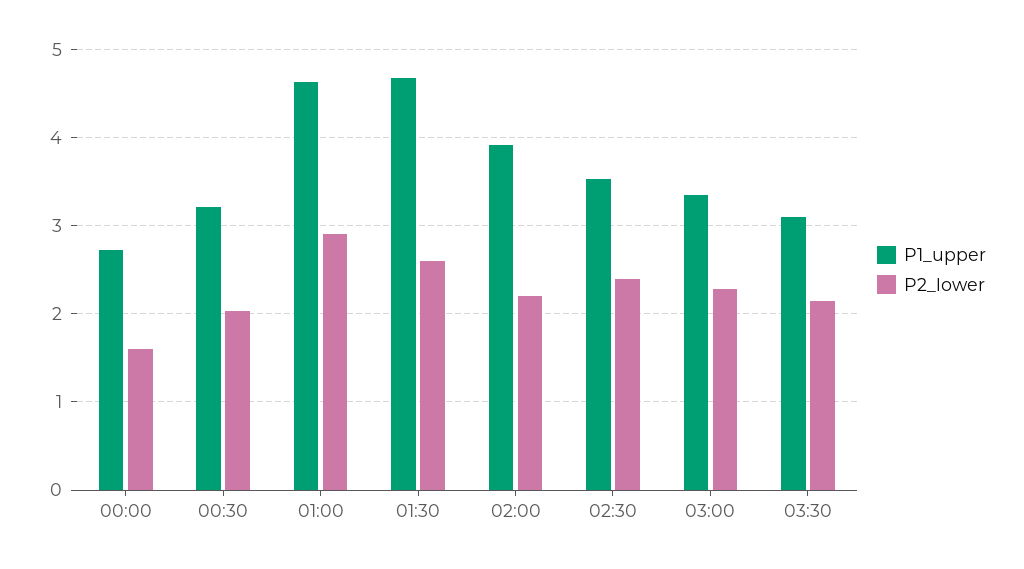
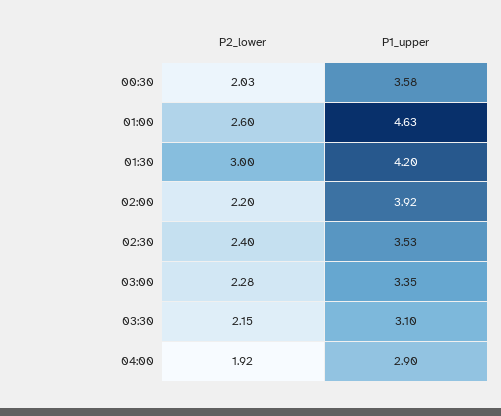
P1_upper, 00:00: 2.7 -> none
P2_lower, 00:00: 1.6 -> none
P1_upper, 00:30: 3.2 -> 3.58
P2_lower, 01:00: 2.9 -> 2.6
P1_upper, 01:30: 4.7 -> 4.2
P2_lower, 01:30: 2.6 -> 3
P2_lower, 04:00: none -> 1.92
P1_upper, 04:00: none -> 2.9

